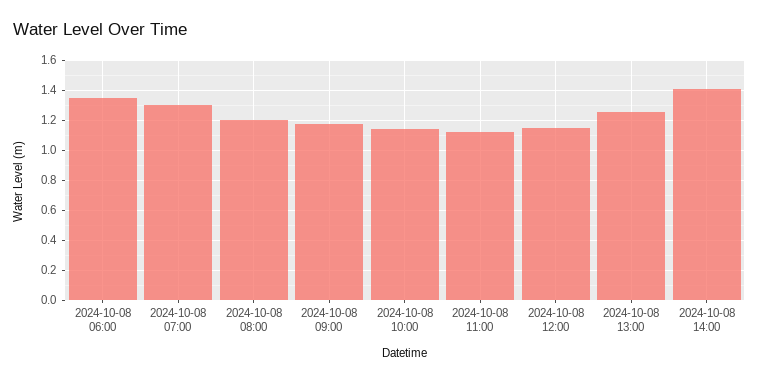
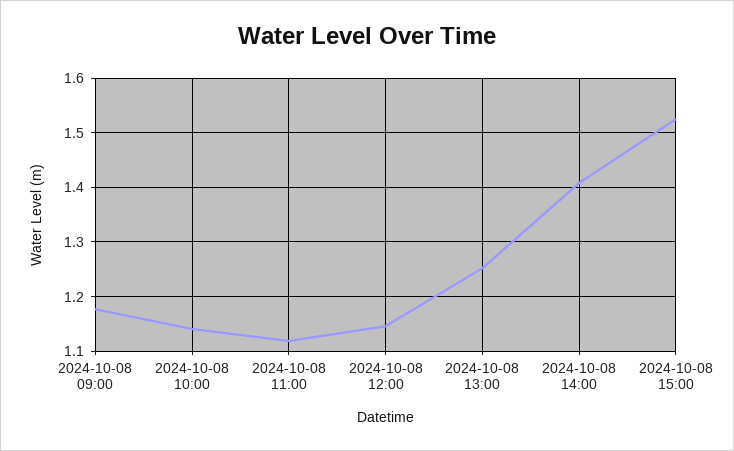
2024-10-08 06:00: 1.35 -> none
2024-10-08 07:00: 1.3 -> none
2024-10-08 08:00: 1.2 -> none
2024-10-08 15:00: none -> 1.52

